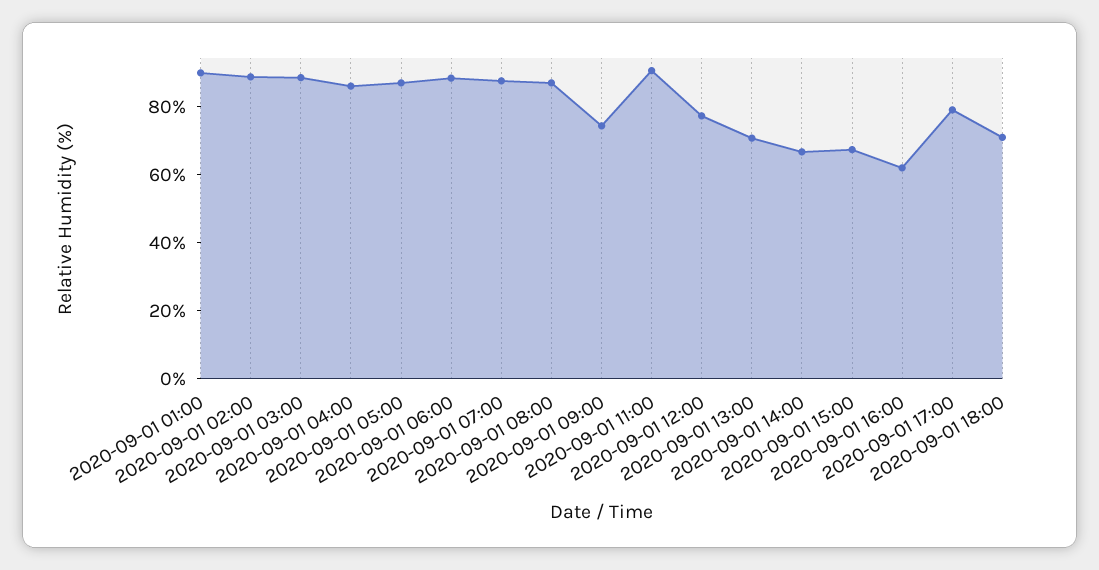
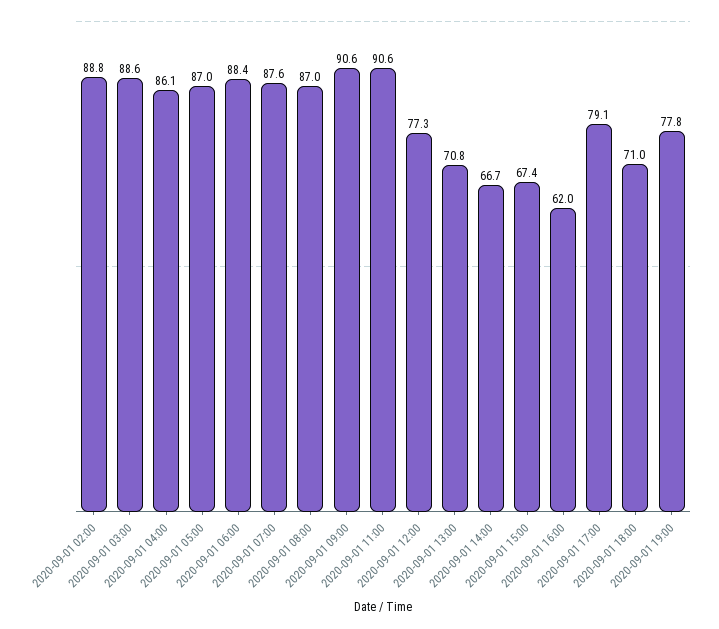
2020-09-01 01:00: 90 -> none
2020-09-01 09:00: 75 -> 90.6
2020-09-01 19:00: none -> 77.8

